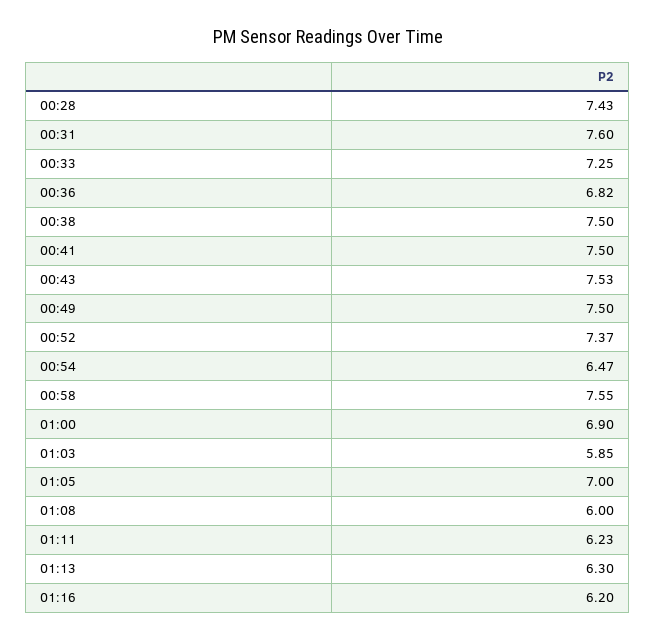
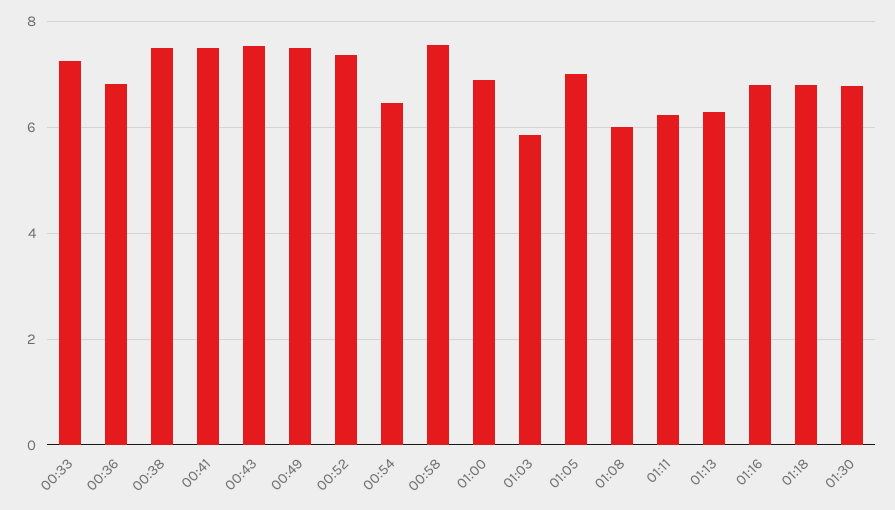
00:28: 7.43 -> none
00:31: 7.6 -> none
01:16: 6.2 -> 6.8
01:18: none -> 6.8
01:30: none -> 6.8

